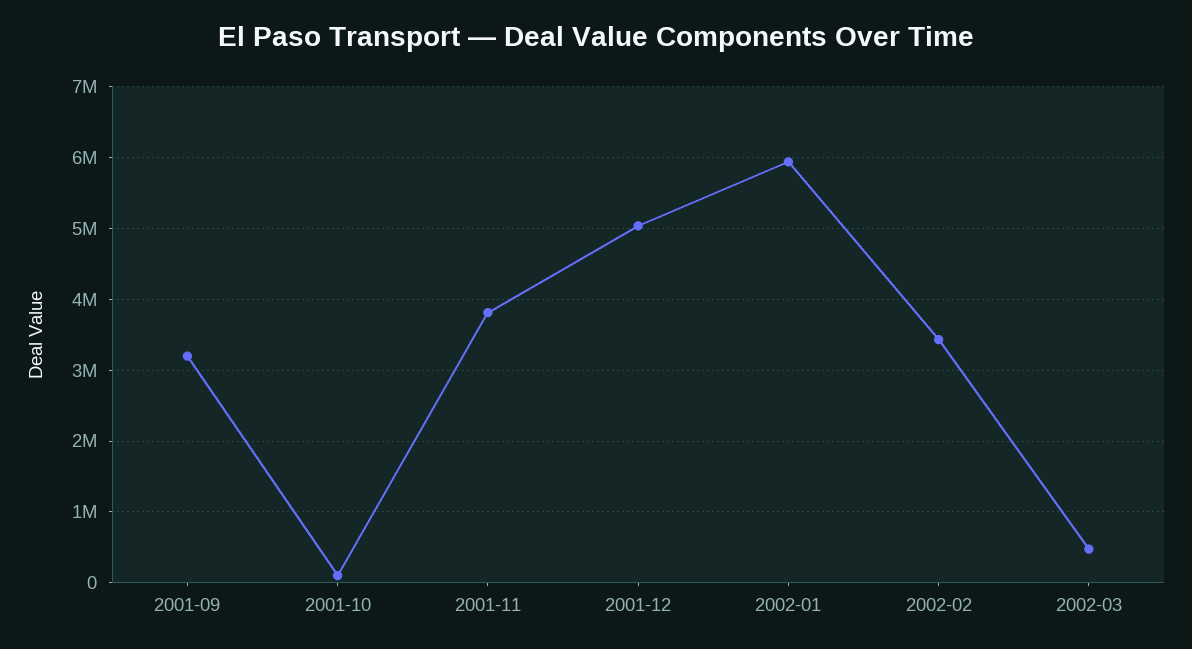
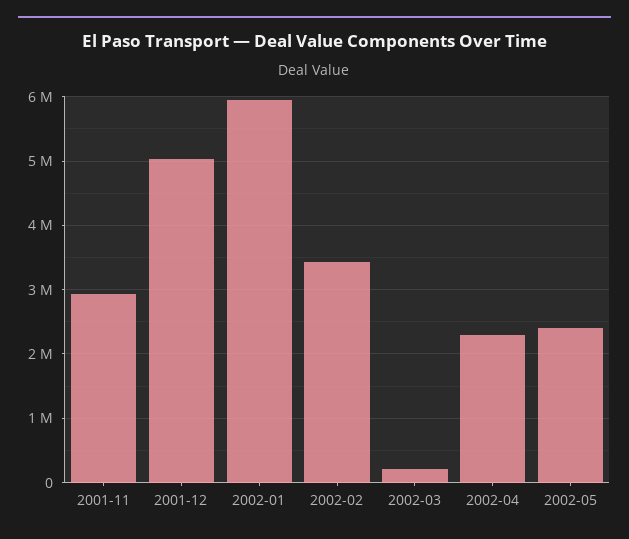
2001-09: 3200000 -> none
2001-10: 100000 -> none
2001-11: 3800000 -> 2900000
2002-03: 500000 -> 200000
2002-04: none -> 2300000
2002-05: none -> 2400000

